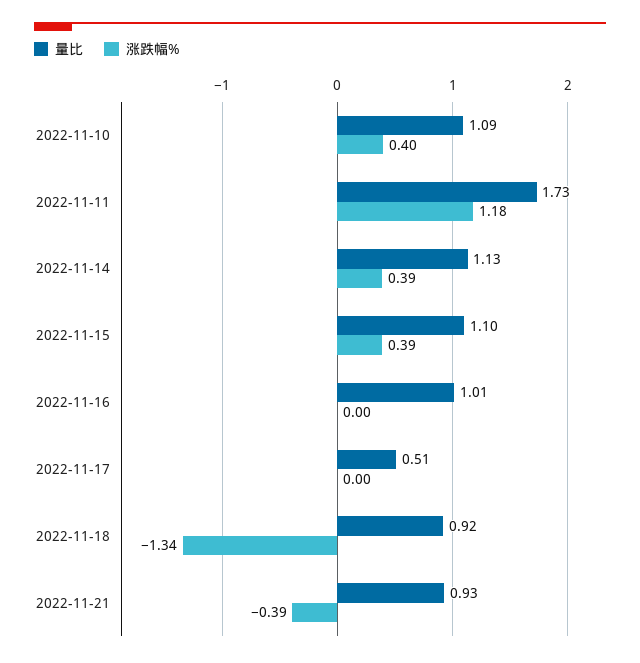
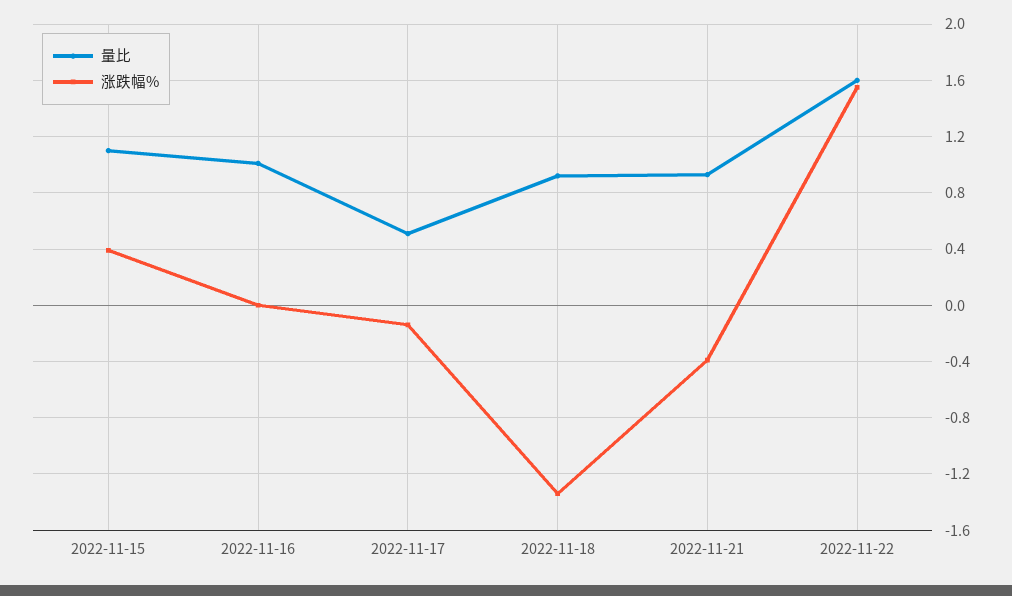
量比, 2022-11-10: 1.09 -> none
涨跌幅%, 2022-11-10: 0.4 -> none
量比, 2022-11-11: 1.73 -> none
涨跌幅%, 2022-11-11: 1.18 -> none
量比, 2022-11-14: 1.13 -> none
涨跌幅%, 2022-11-14: 0.39 -> none
涨跌幅%, 2022-11-17: 0 -> -0.15
量比, 2022-11-22: none -> 1.6
涨跌幅%, 2022-11-22: none -> 1.55

